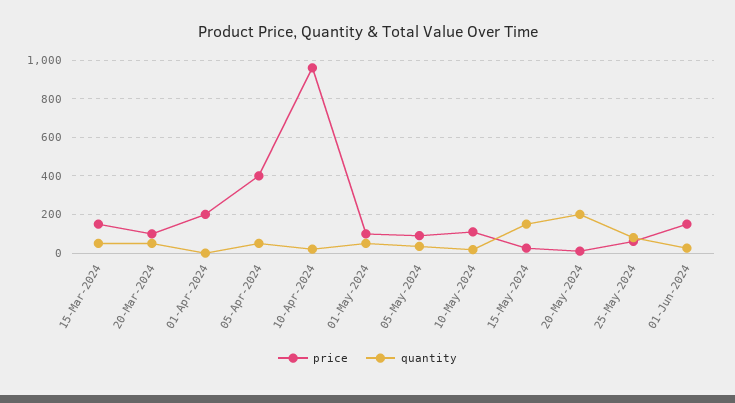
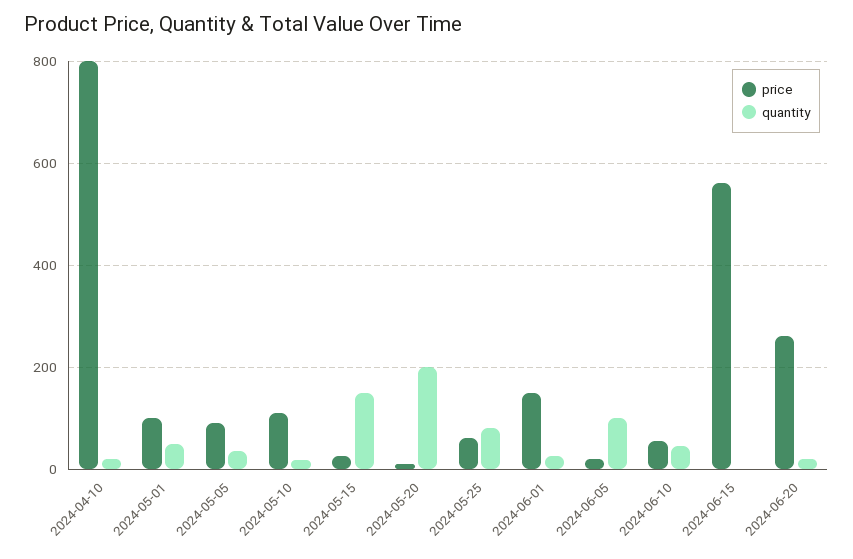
price, 15-Mar-2024: 150 -> none
quantity, 15-Mar-2024: 50 -> none
price, 20-Mar-2024: 100 -> none
quantity, 20-Mar-2024: 50 -> none
price, 01-Apr-2024: 200 -> none
quantity, 01-Apr-2024: 0 -> none
price, 05-Apr-2024: 400 -> none
quantity, 05-Apr-2024: 50 -> none
price, 10-Apr-2024: 950 -> 800
price, 2024-06-05: none -> 20
quantity, 2024-06-05: none -> 100
price, 2024-06-10: none -> 60
quantity, 2024-06-10: none -> 40
price, 2024-06-15: none -> 560
quantity, 2024-06-15: none -> 0
price, 2024-06-20: none -> 260
quantity, 2024-06-20: none -> 20

